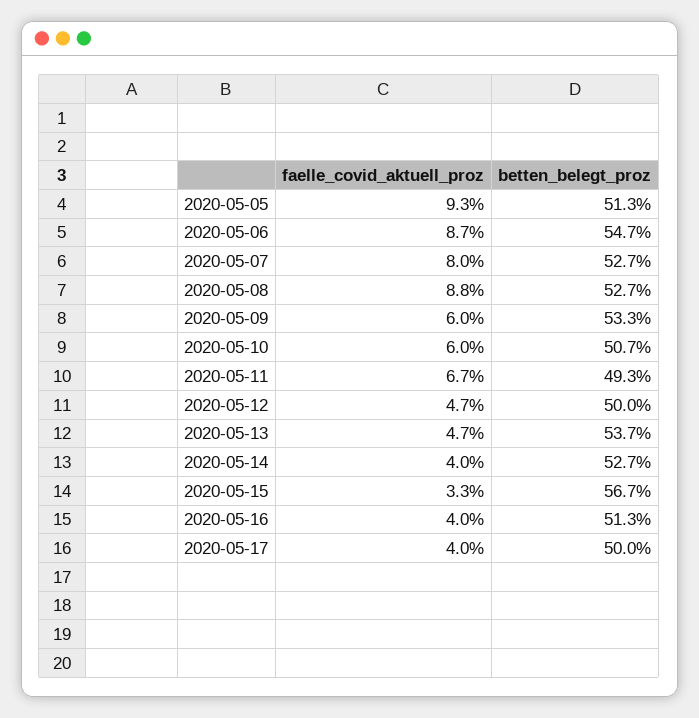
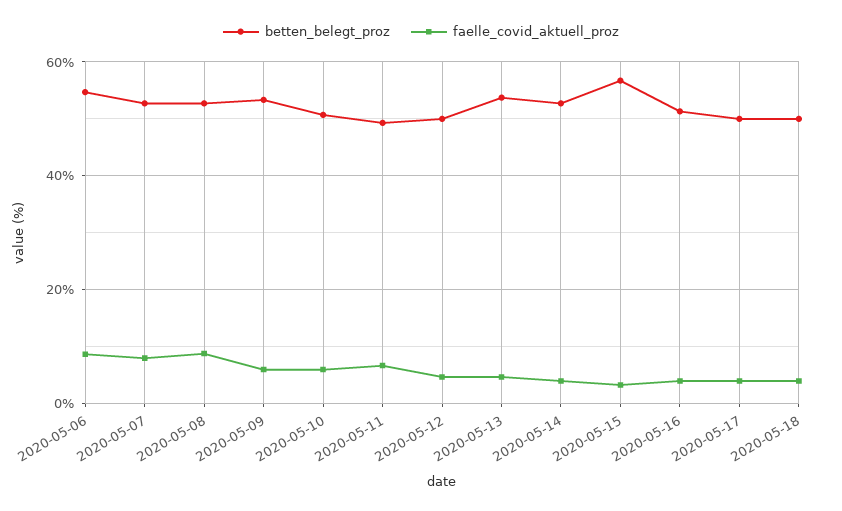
faelle_covid_aktuell_proz, 2020-05-05: 9.3 -> none
betten_belegt_proz, 2020-05-05: 51.3 -> none
betten_belegt_proz, 2020-05-18: none -> 50
faelle_covid_aktuell_proz, 2020-05-18: none -> 4

